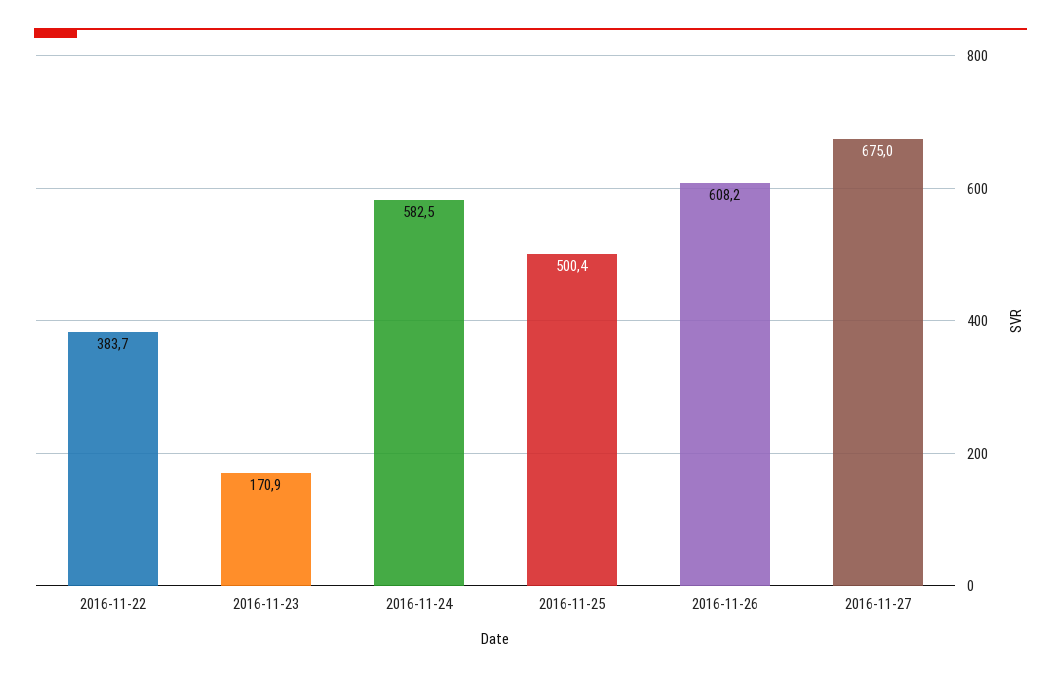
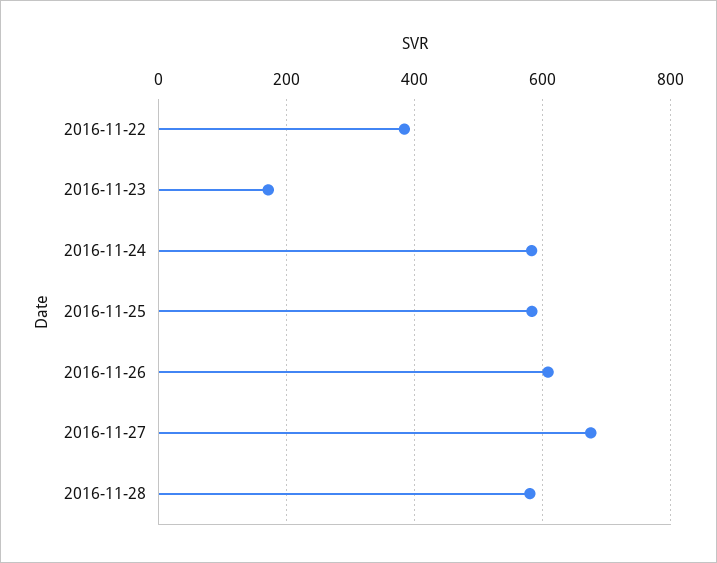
2016-11-25: 500.4 -> 580
2016-11-28: none -> 580

